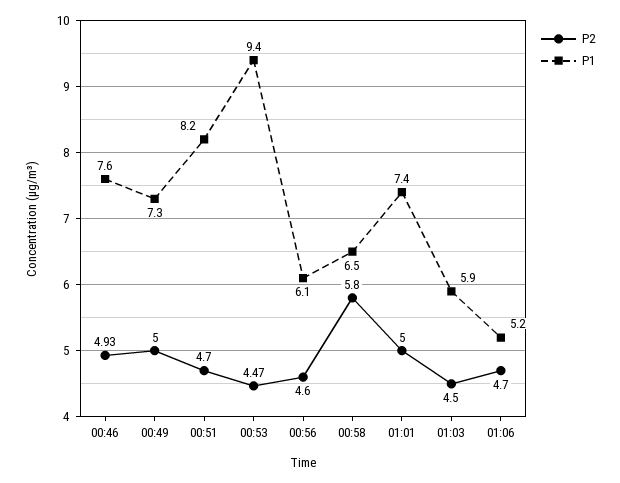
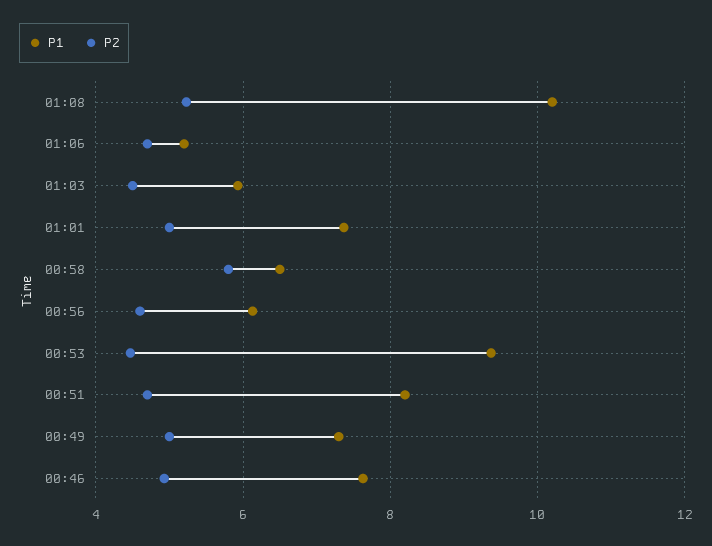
P1, 01:08: none -> 10.2
P2, 01:08: none -> 5.2

